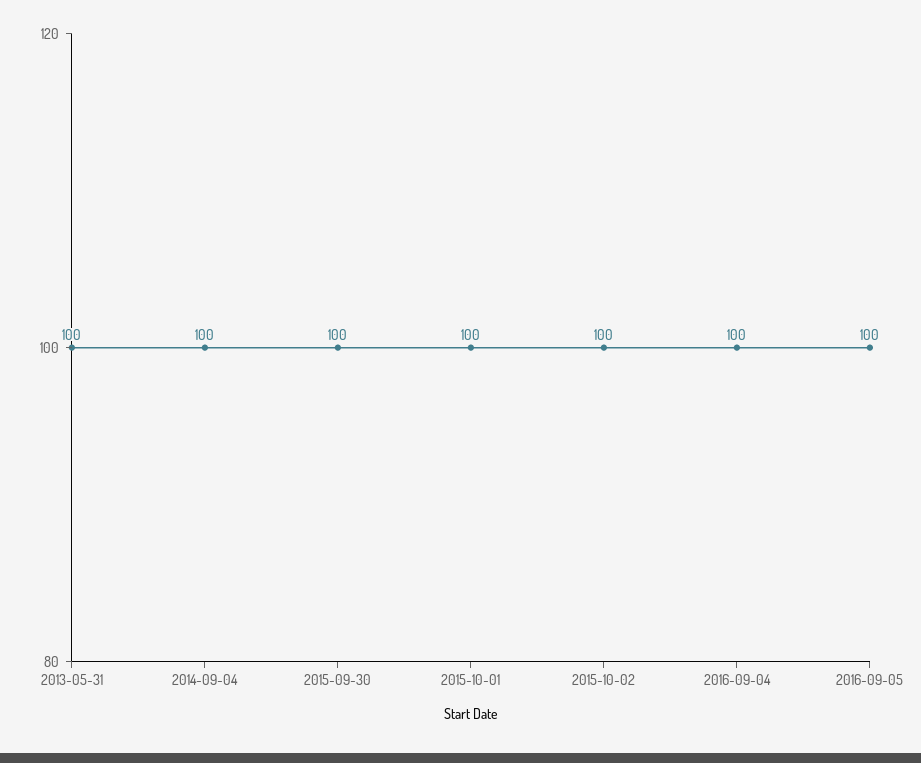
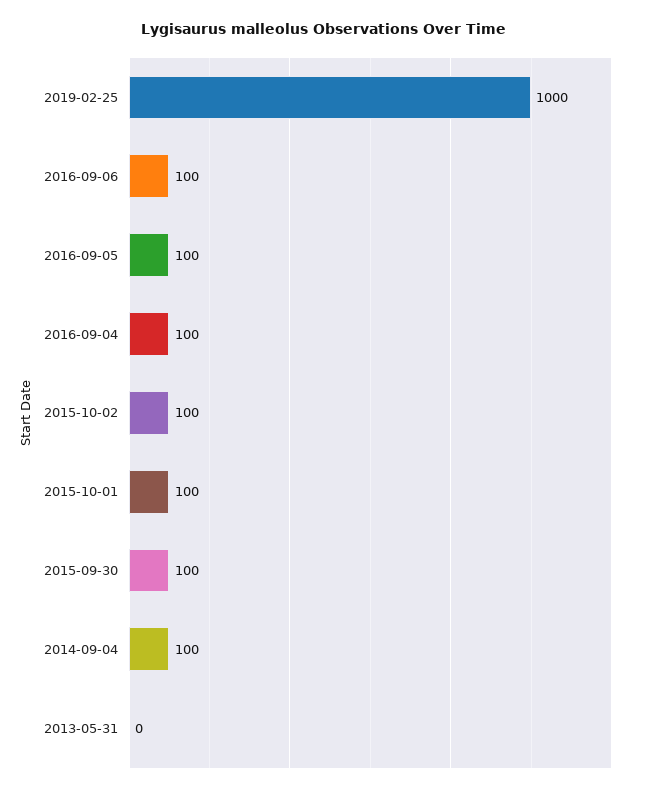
2013-05-31: 100 -> 0
2019-02-25: none -> 1000
2016-09-06: none -> 100

